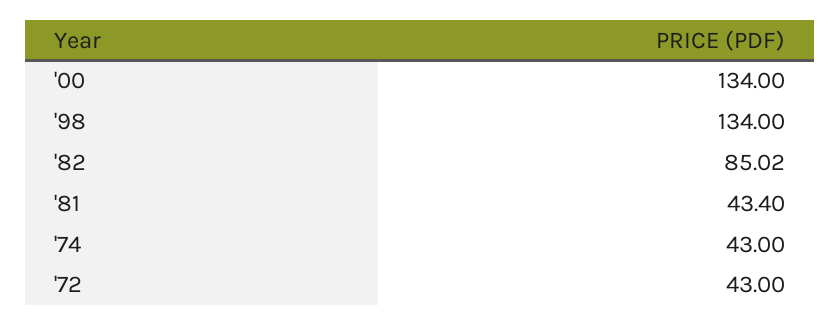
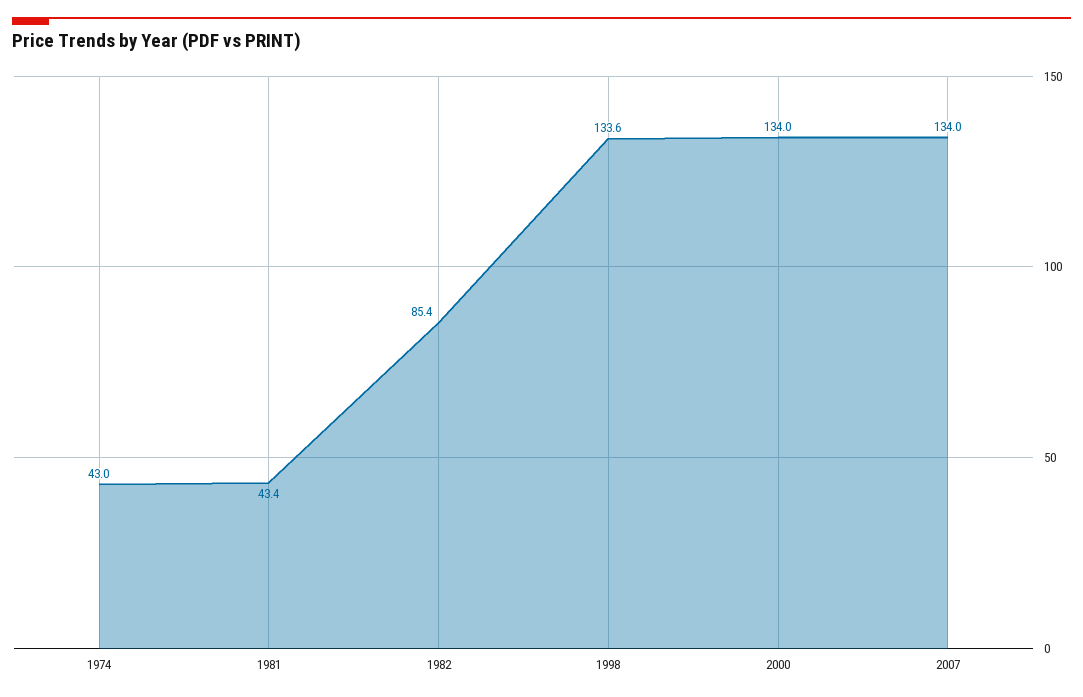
'98: 134 -> 133.6
'82: 85.02 -> 85.4
'72: 43 -> none
2007: none -> 134

